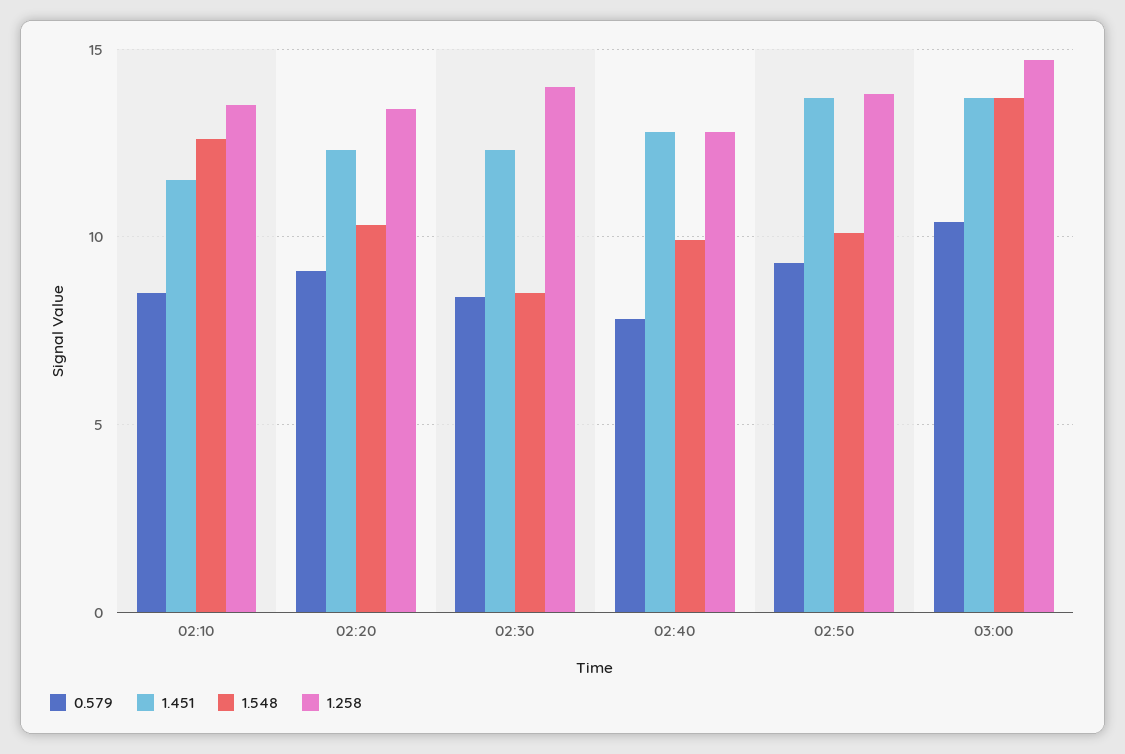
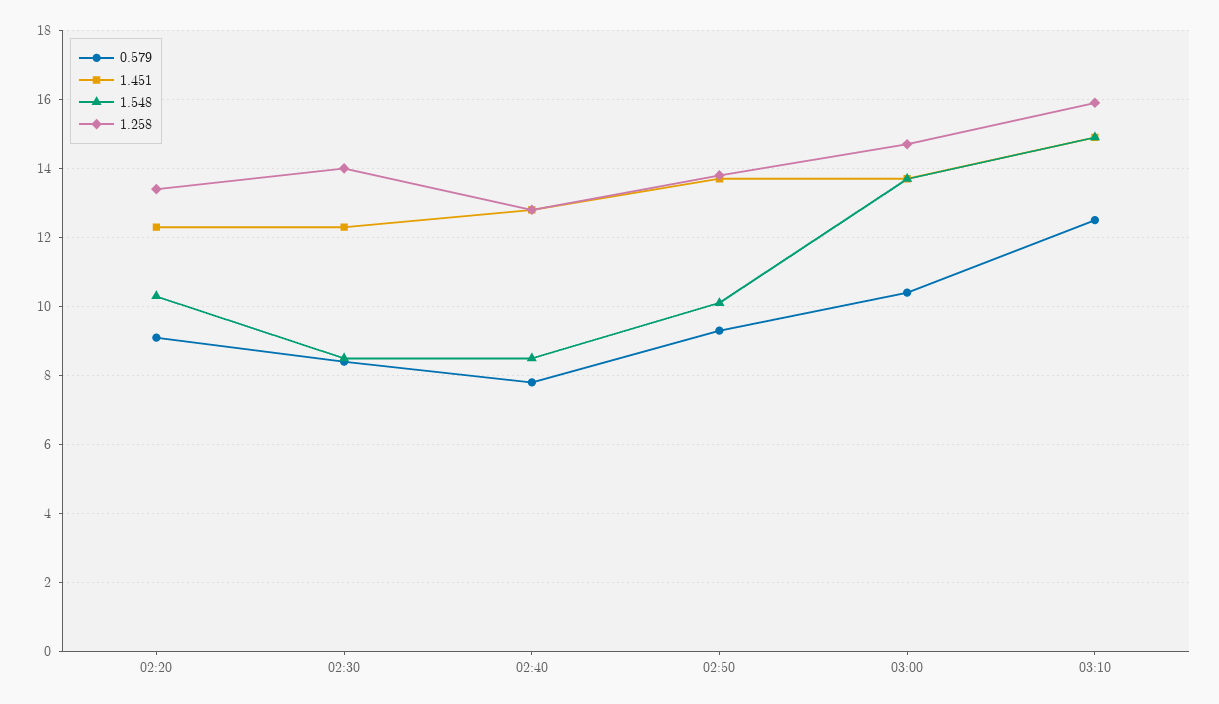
0.579, 02:10: 8.5 -> none
1.451, 02:10: 11.5 -> none
1.548, 02:10: 12.5 -> none
1.258, 02:10: 13.5 -> none
1.548, 02:40: 10 -> 8.5
0.579, 03:10: none -> 12.5
1.451, 03:10: none -> 15
1.548, 03:10: none -> 15
1.258, 03:10: none -> 16

